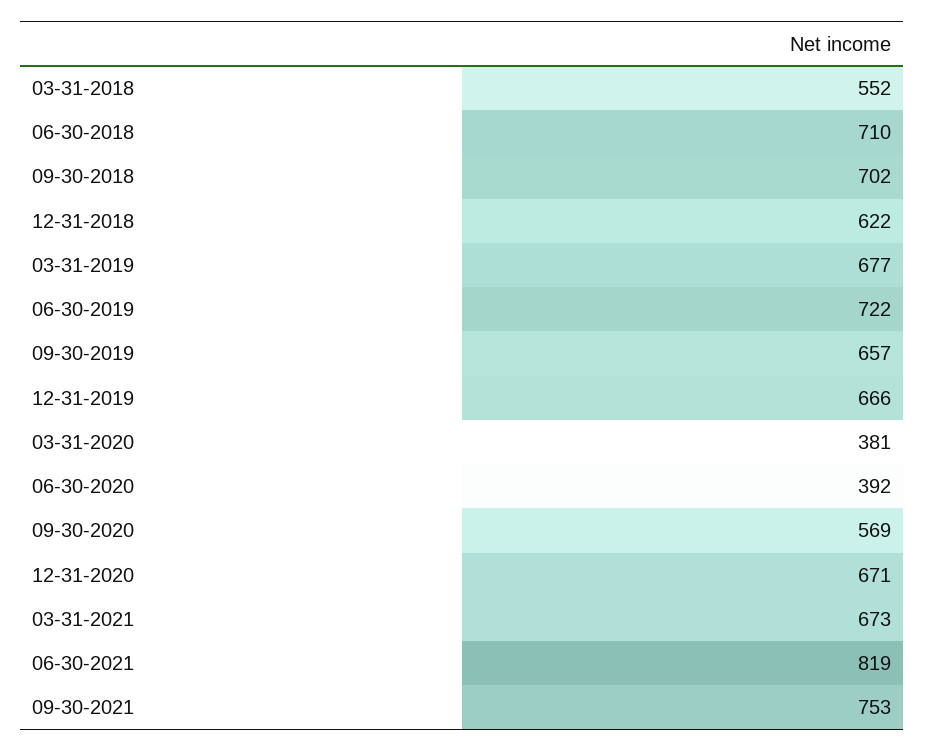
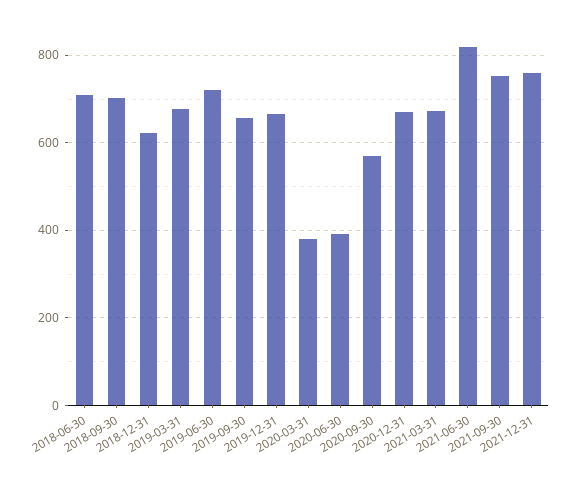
03-31-2018: 552 -> none
2021-12-31: none -> 760

